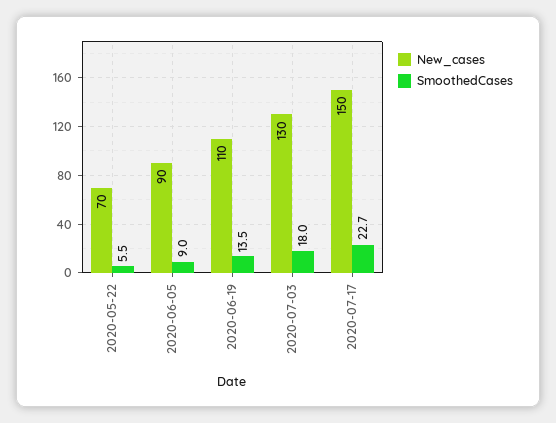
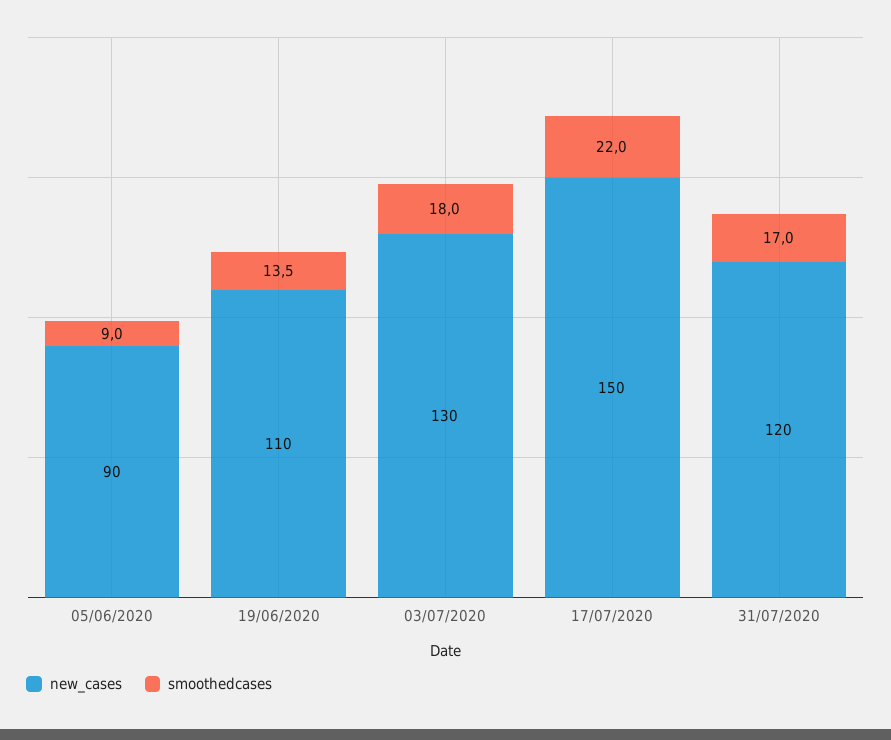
New_cases, 2020-05-22: 70 -> none
SmoothedCases, 2020-05-22: 5.5 -> none
SmoothedCases, 2020-07-17: 22.7 -> 22
New_cases, 31/07/2020: none -> 120
SmoothedCases, 31/07/2020: none -> 17

